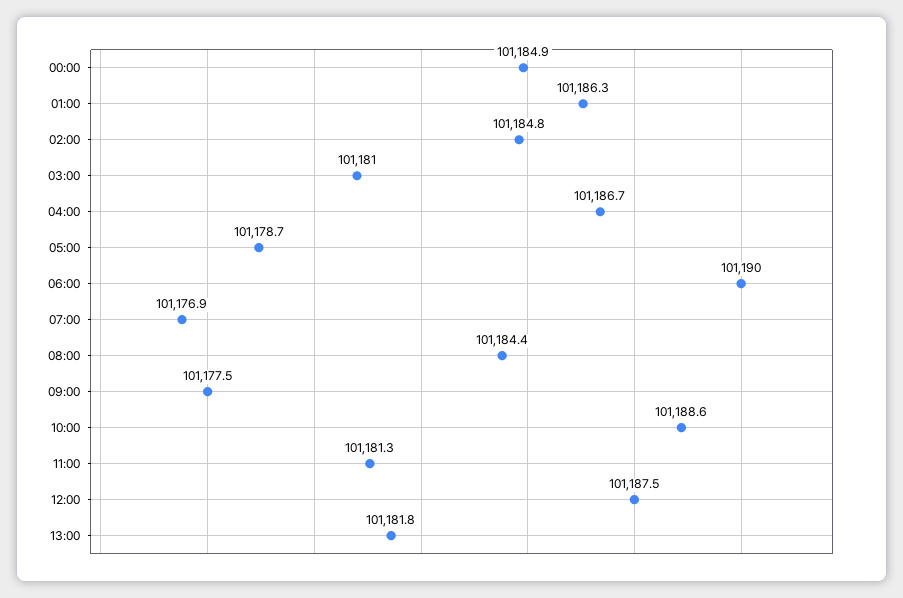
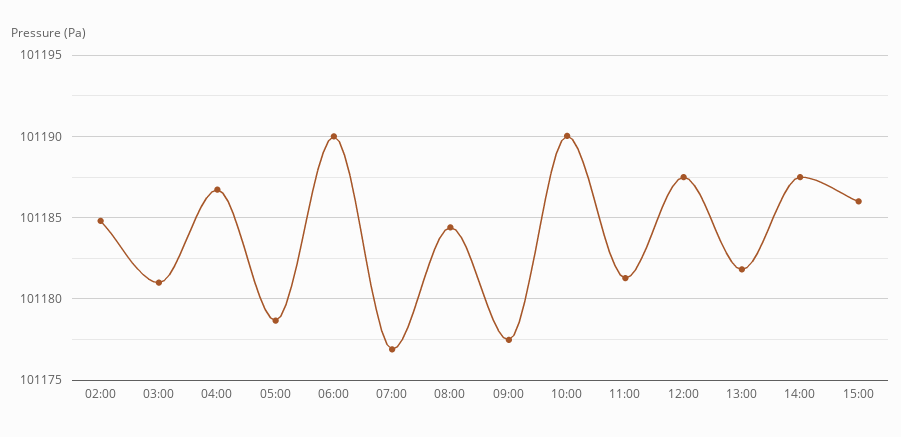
00:00: 101184.9 -> none
01:00: 101186.3 -> none
10:00: 101188.6 -> 101190
14:00: none -> 101187.5
15:00: none -> 101186

